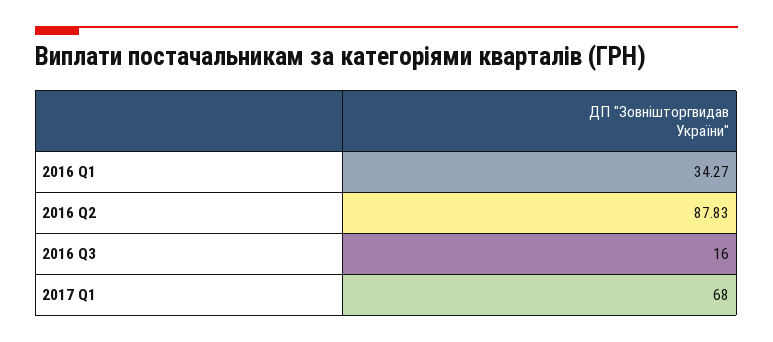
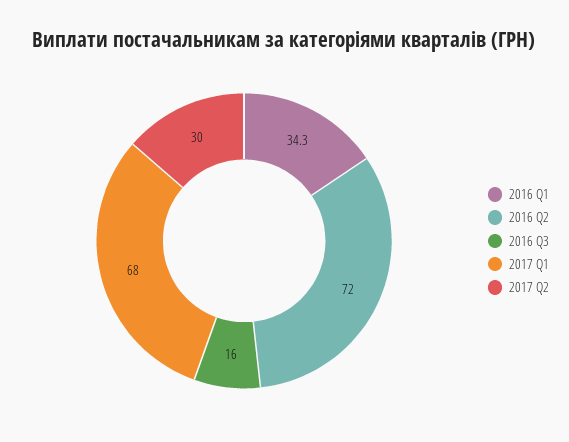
2016 Q2: 87.83 -> 72
2017 Q2: none -> 30

